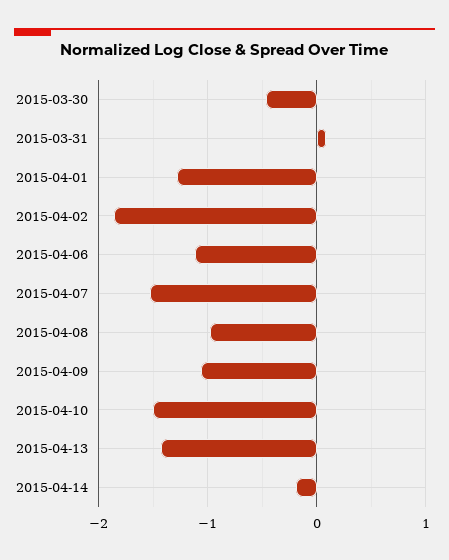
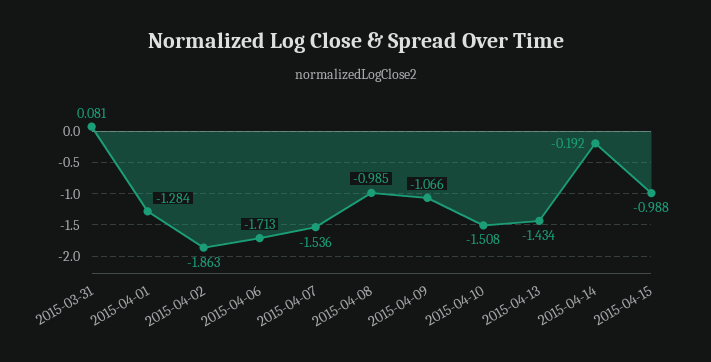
2015-03-30: -0.5 -> none
2015-04-06: -1.1 -> -1.713
2015-04-15: none -> -0.988

